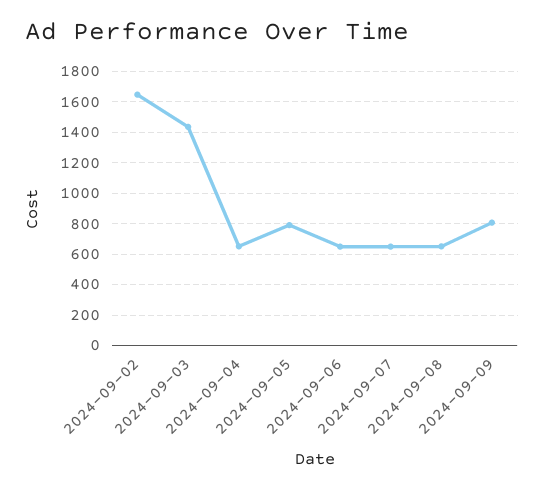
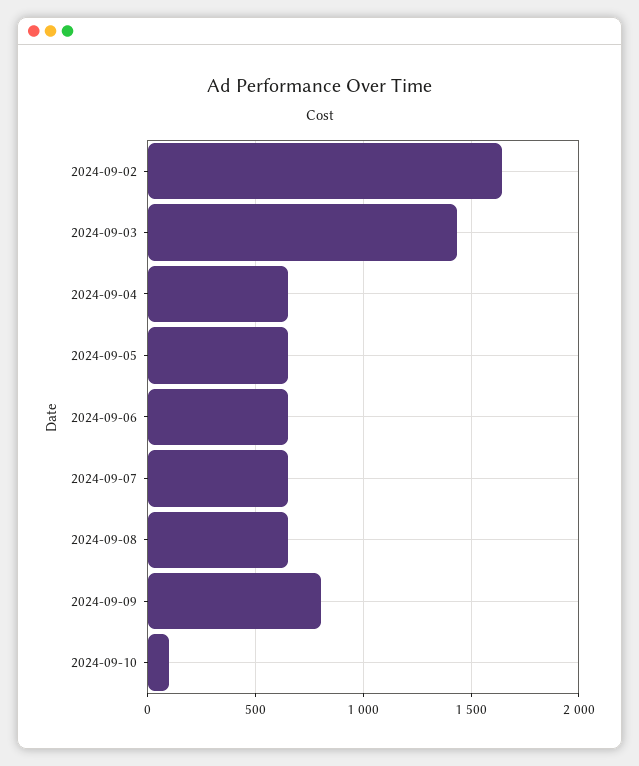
2024-09-05: 800 -> 650
2024-09-10: none -> 100

